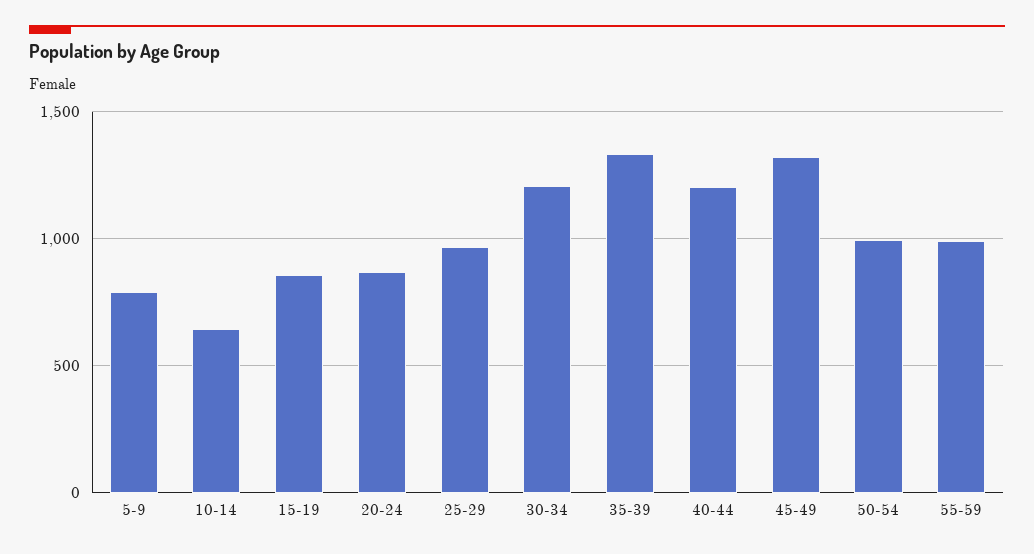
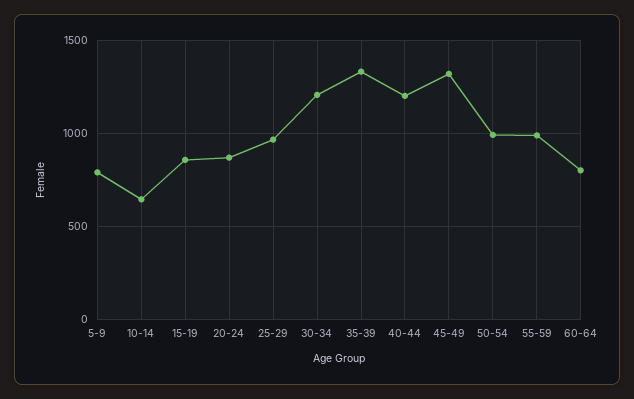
60-64: none -> 800

